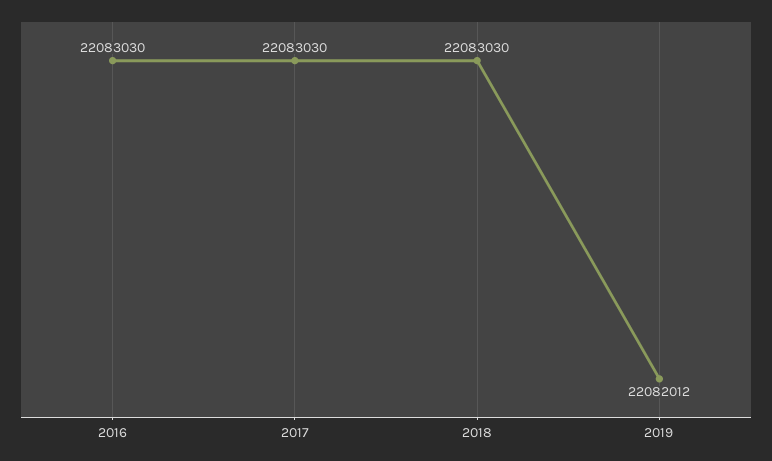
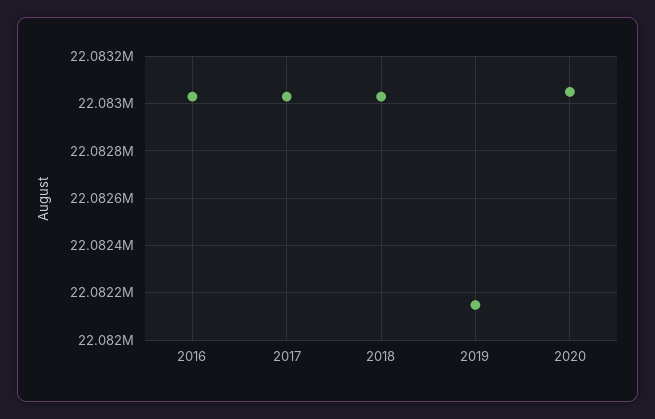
2019: 22082012 -> 22082150
2020: none -> 22083050

